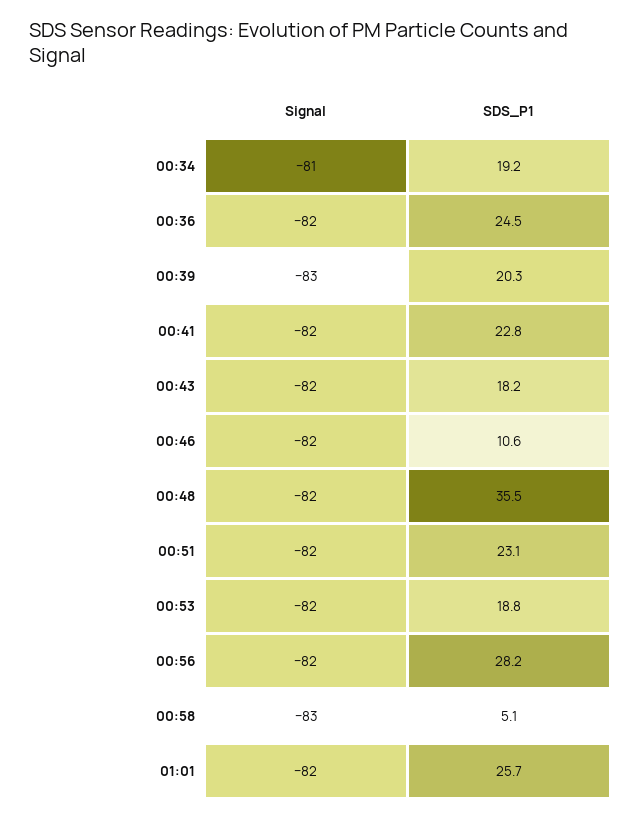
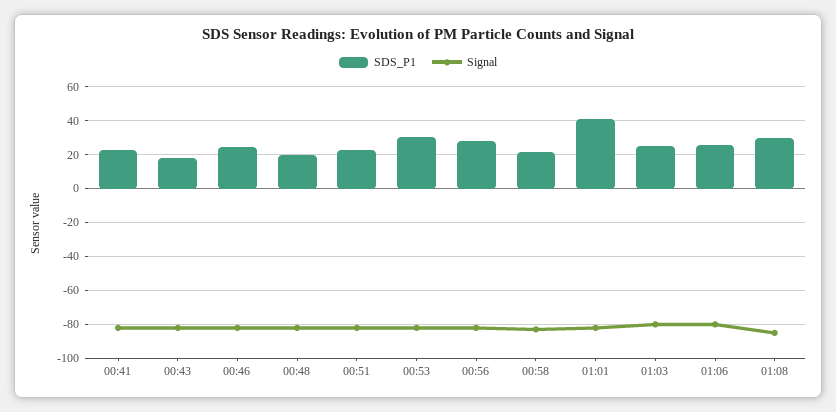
Signal, 00:34: -81 -> none
SDS_P1, 00:34: 19.2 -> none
Signal, 00:36: -82 -> none
SDS_P1, 00:36: 24.5 -> none
Signal, 00:39: -83 -> none
SDS_P1, 00:39: 20.3 -> none
SDS_P1, 00:46: 10.6 -> 25
SDS_P1, 00:48: 35.5 -> 20
SDS_P1, 00:53: 18.8 -> 30
SDS_P1, 00:58: 5.1 -> 20
SDS_P1, 01:01: 25.7 -> 40
SDS_P1, 01:03: none -> 25
Signal, 01:03: none -> -80
SDS_P1, 01:06: none -> 25
Signal, 01:06: none -> -80
SDS_P1, 01:08: none -> 30
Signal, 01:08: none -> -85

